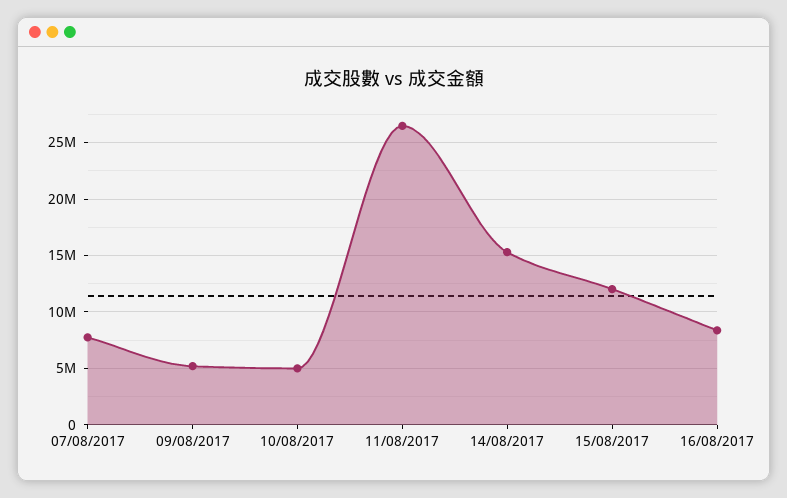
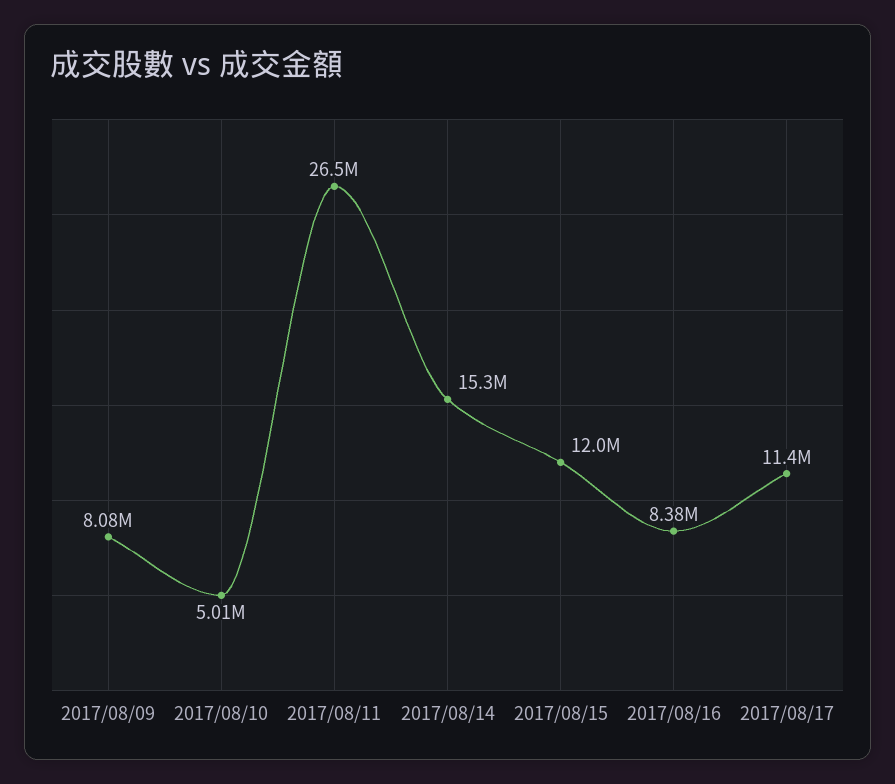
07/08/2017: 8000000 -> none
09/08/2017: 5000000 -> 8080000
2017/08/17: none -> 11400000

